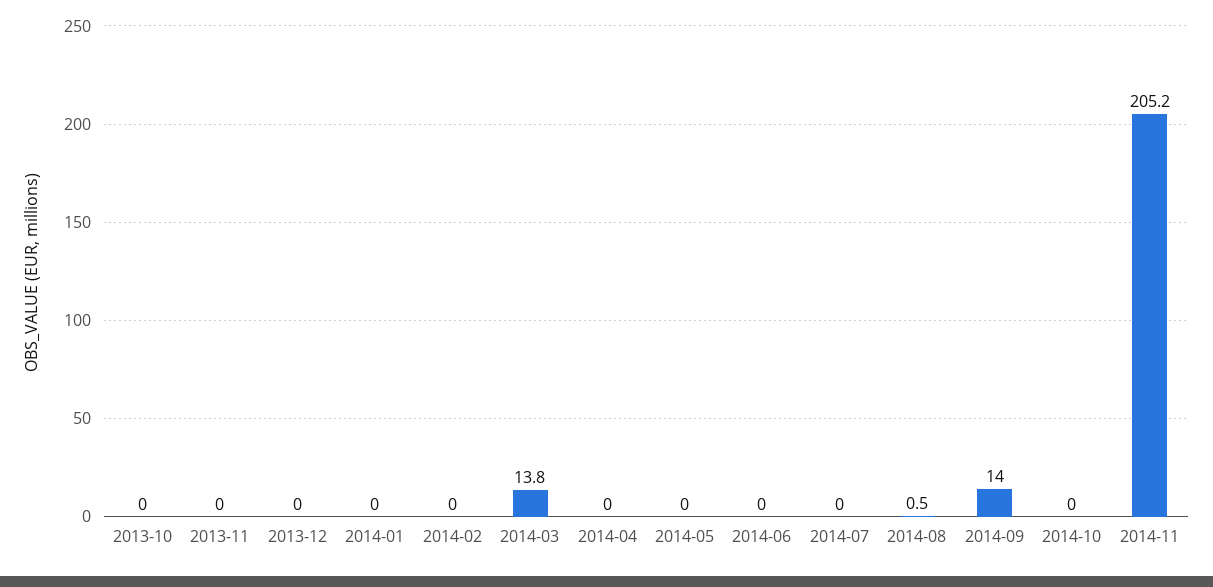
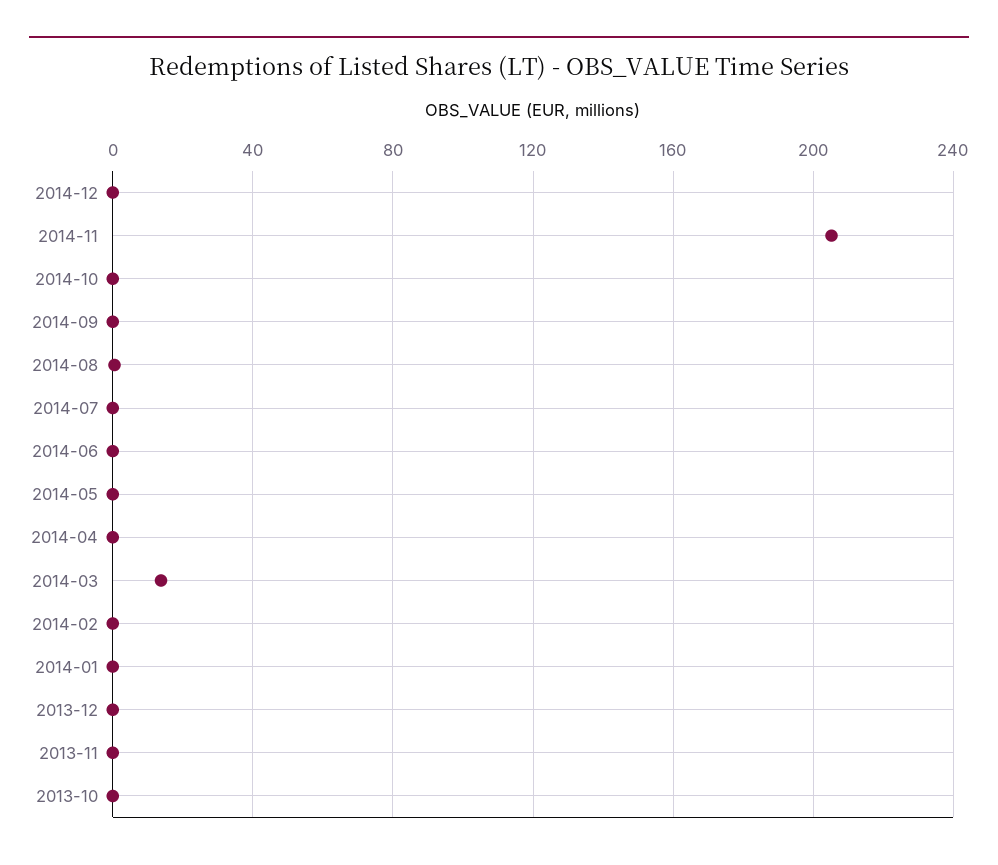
2014-09: 14 -> 0
2014-12: none -> 0

